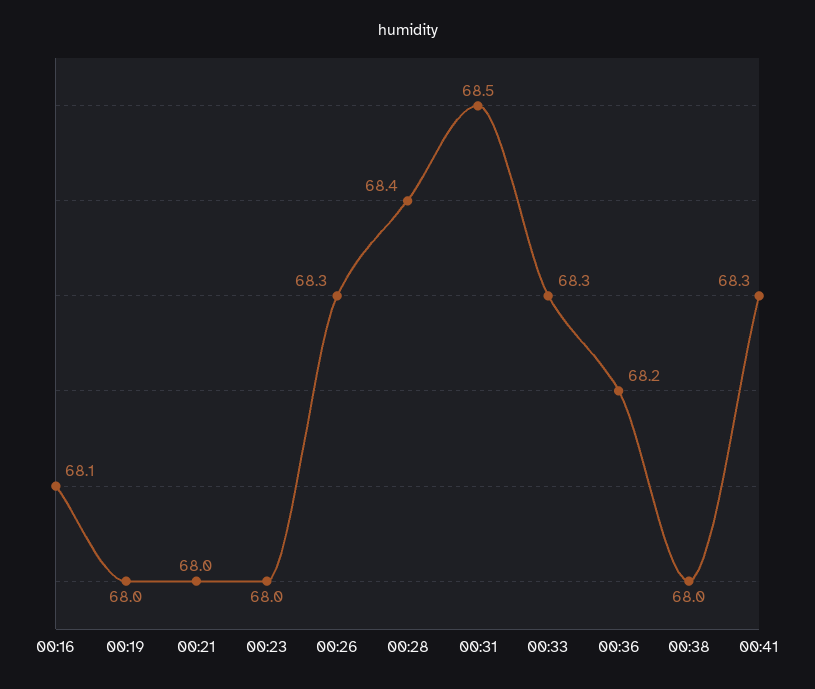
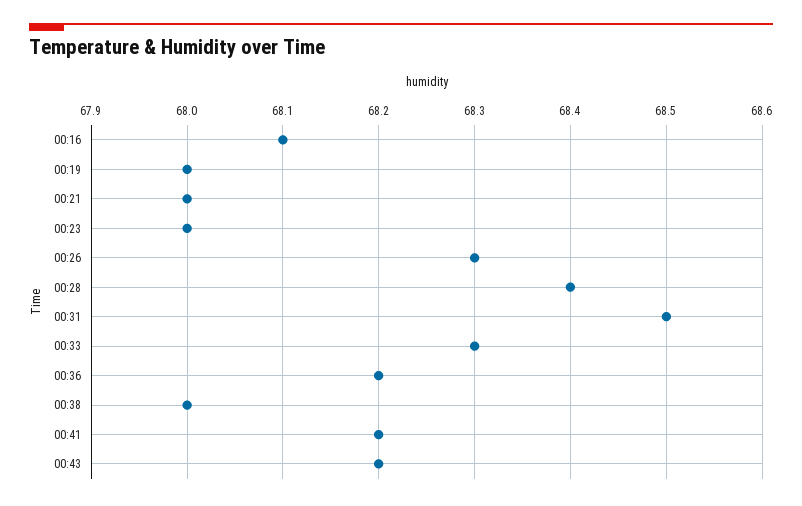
00:41: 68.3 -> 68.2
00:43: none -> 68.2

